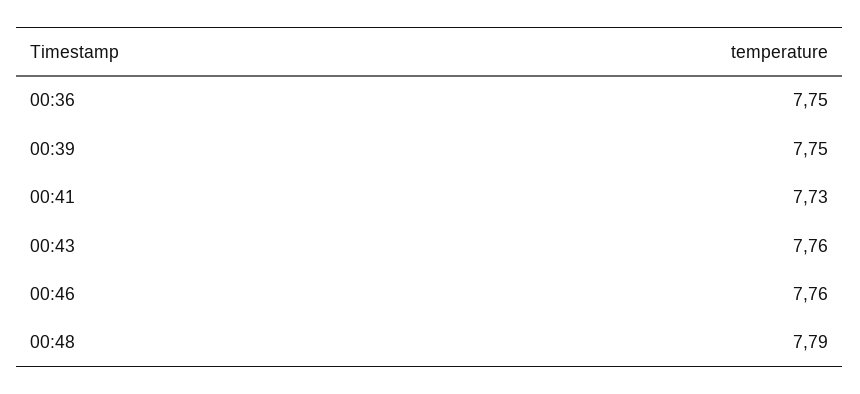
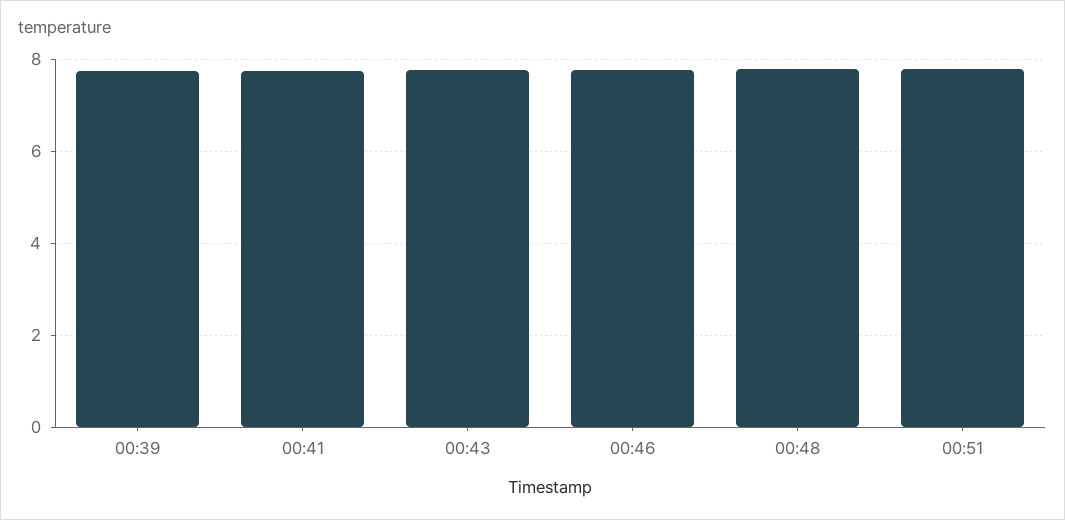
00:36: 7.75 -> none
00:51: none -> 7.8

